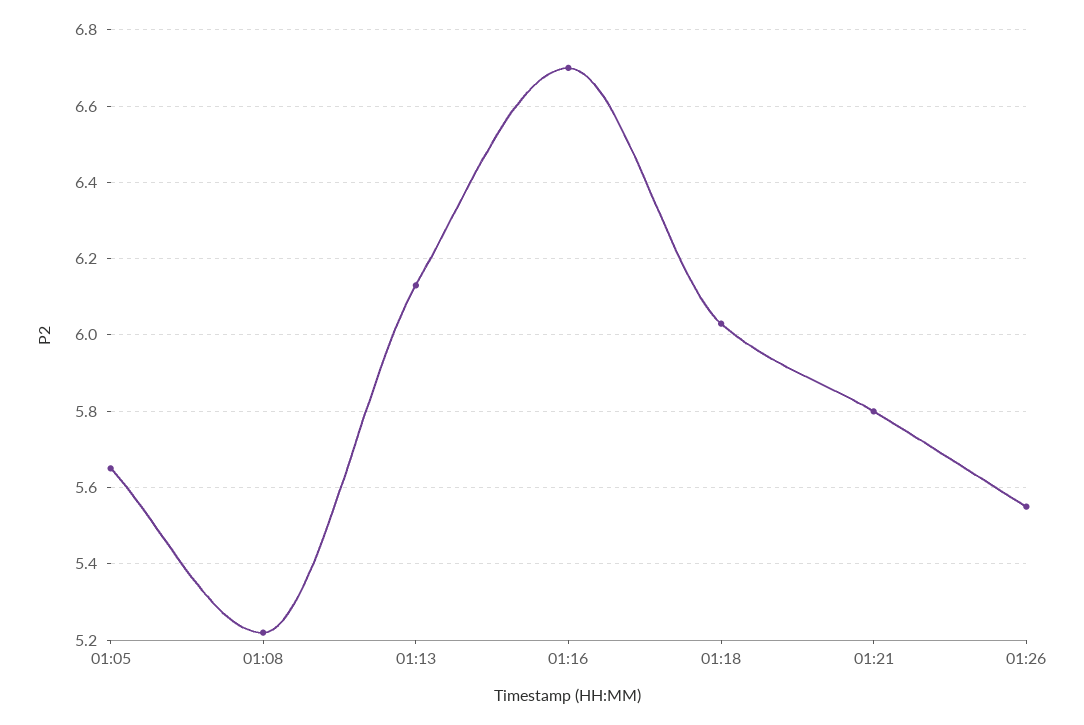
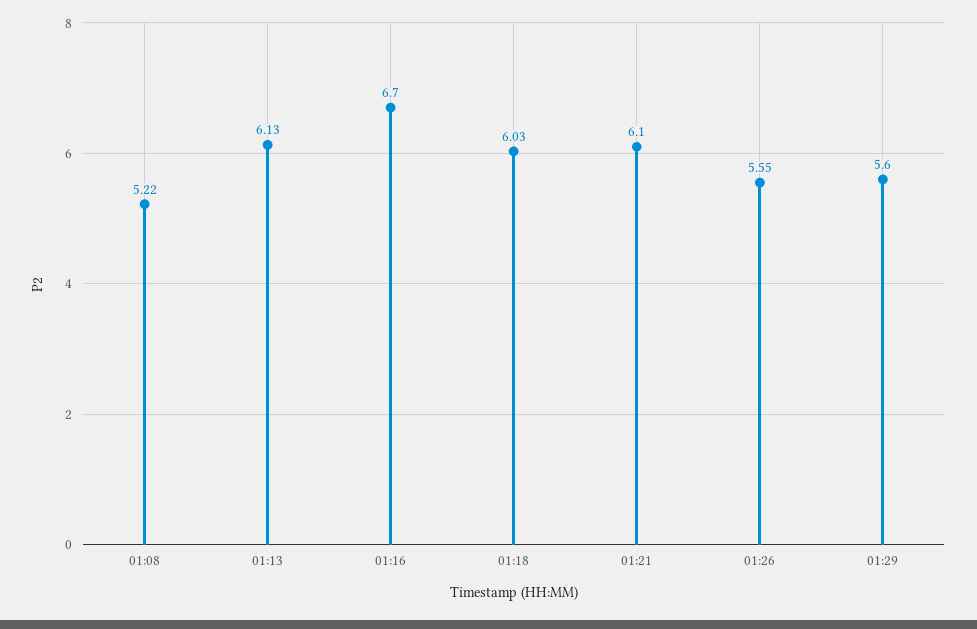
01:05: 5.65 -> none
01:21: 5.8 -> 6.1
01:29: none -> 5.6

